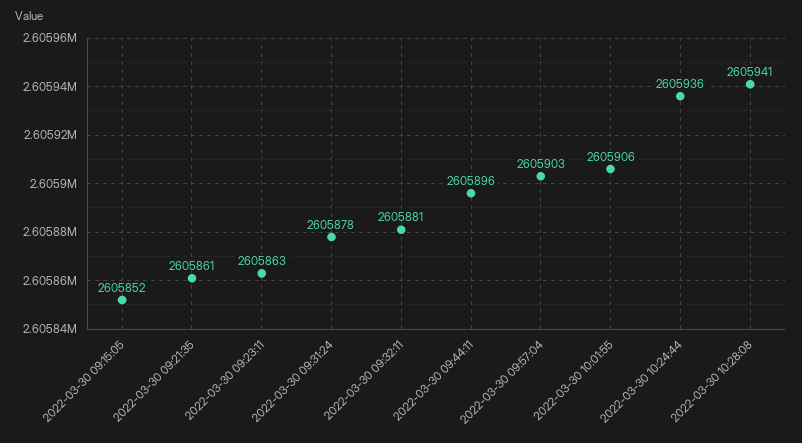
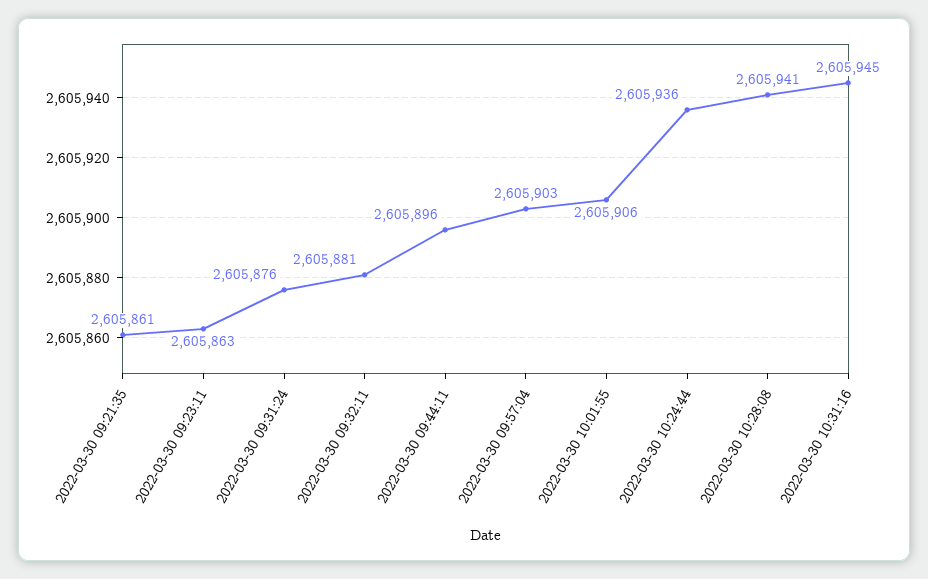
2022-03-30 09:15:05: 2605852 -> none
2022-03-30 09:31:24: 2605878 -> 2605876
2022-03-30 10:31:16: none -> 2605945

